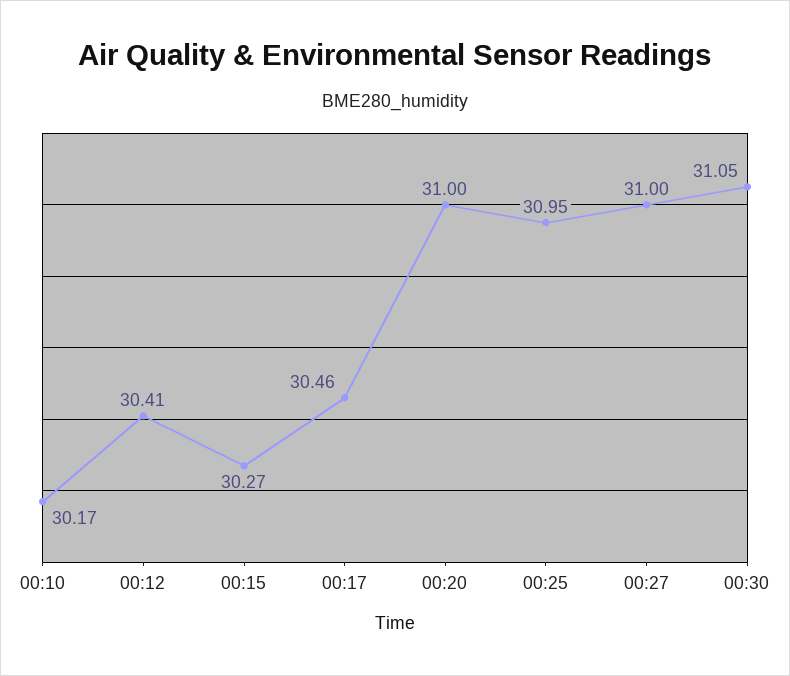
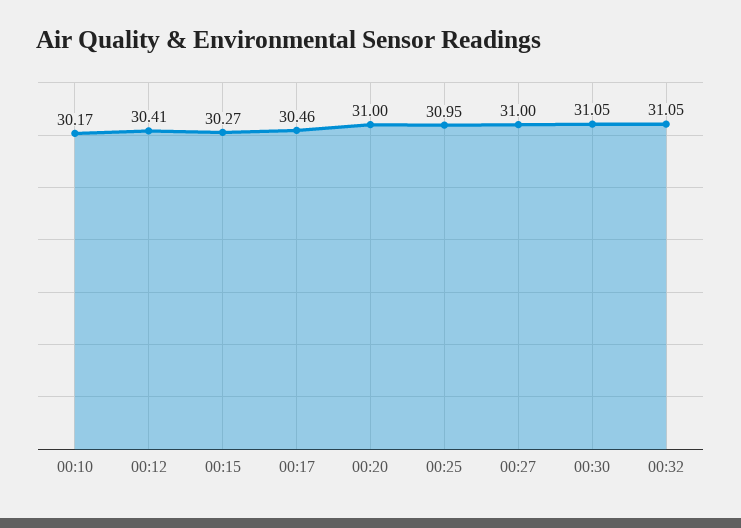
00:32: none -> 31.05

